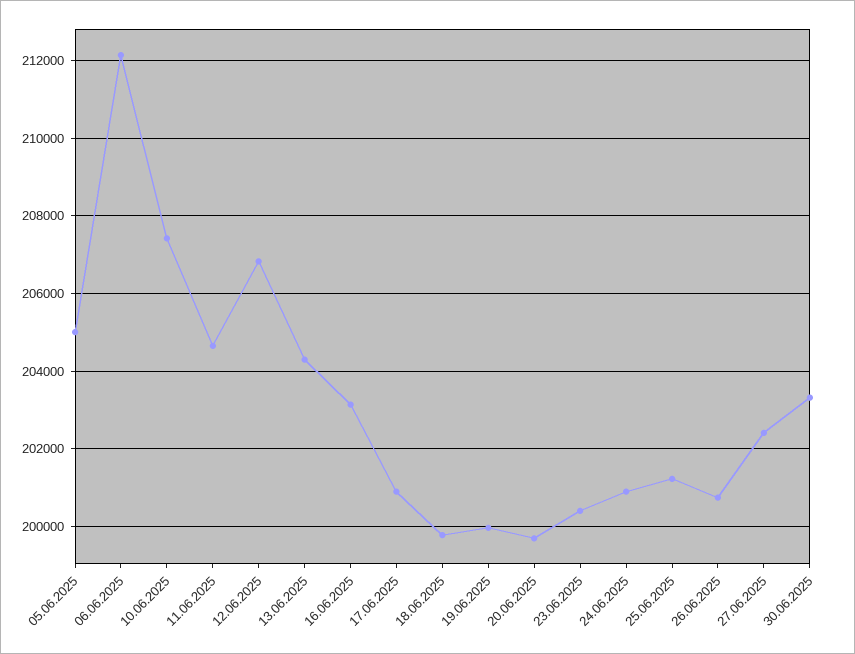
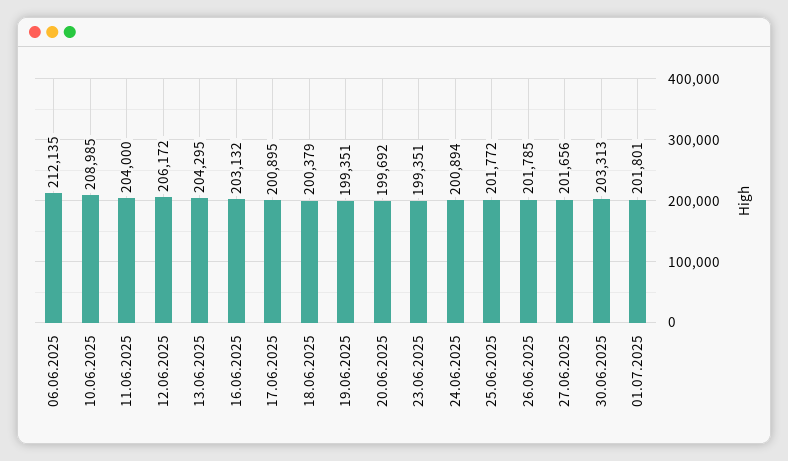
05.06.2025: 205000 -> none
10.06.2025: 207400 -> 208985
11.06.2025: 204600 -> 204000
12.06.2025: 206800 -> 206172
18.06.2025: 199800 -> 200379
19.06.2025: 200000 -> 199351
23.06.2025: 200400 -> 199351
25.06.2025: 201200 -> 201772
26.06.2025: 200800 -> 201785
27.06.2025: 202400 -> 201656
01.07.2025: none -> 201801

